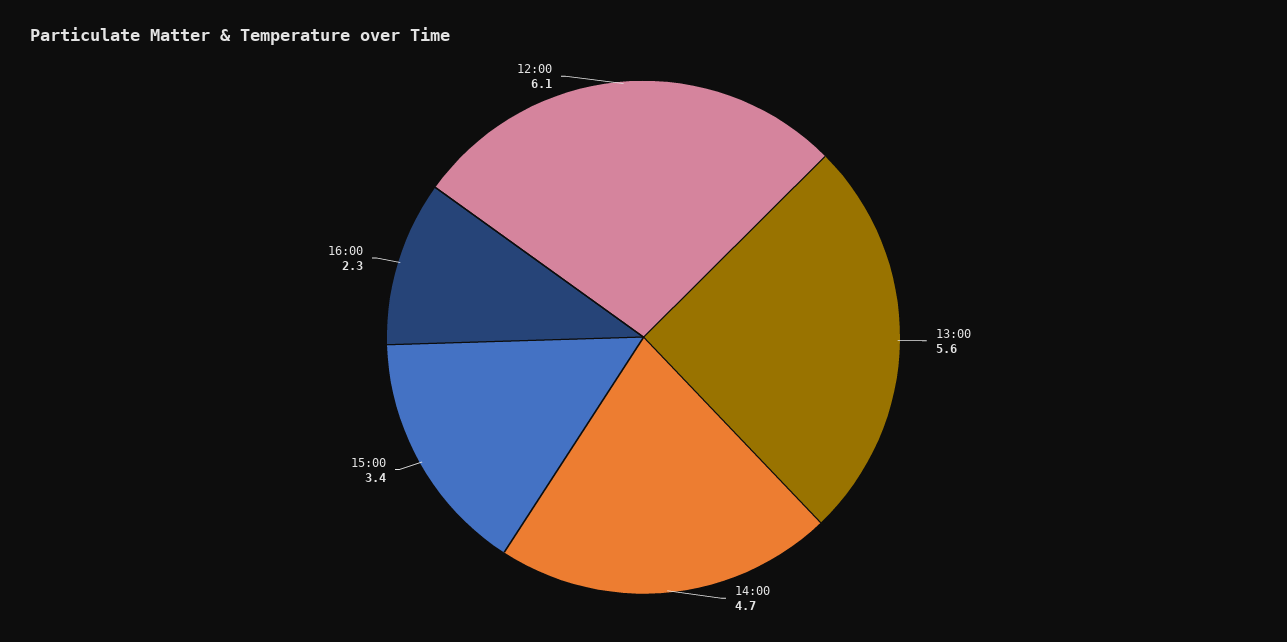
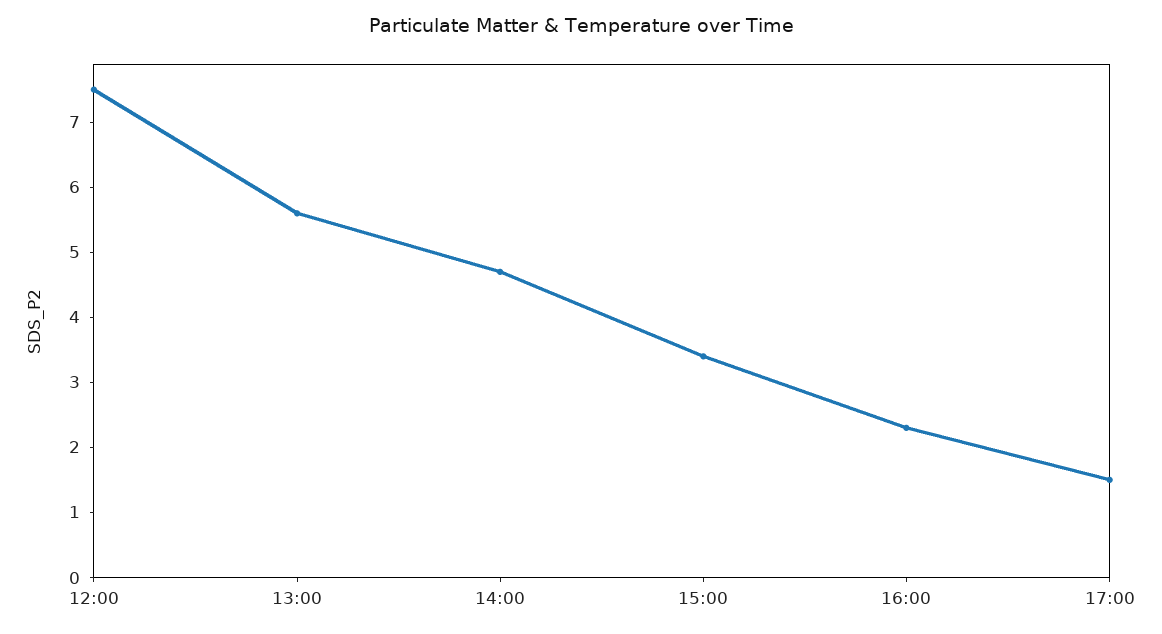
12:00: 6.1 -> 7.5
17:00: none -> 1.5

